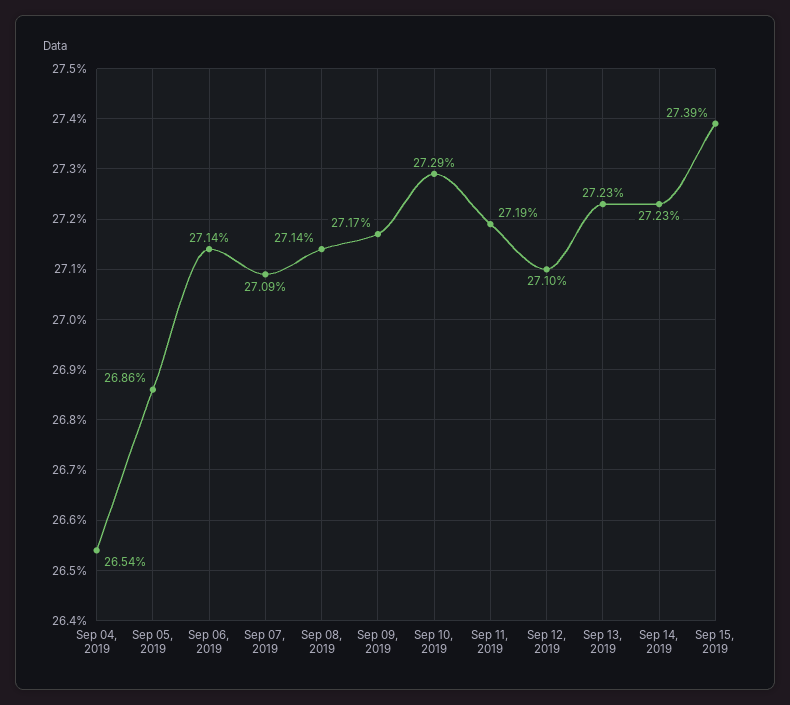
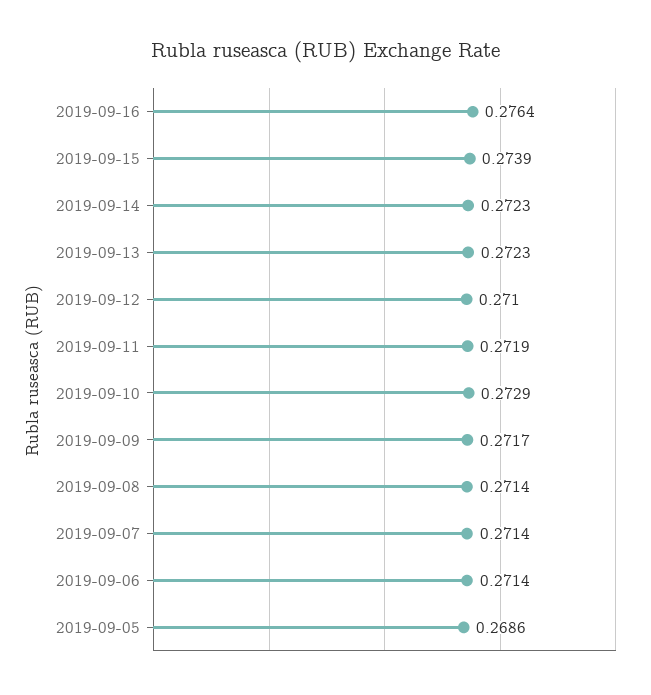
Sep 04, 2019: 0.2654 -> none
Sep 07, 2019: 0.2709 -> 0.2714
2019-09-16: none -> 0.2764

